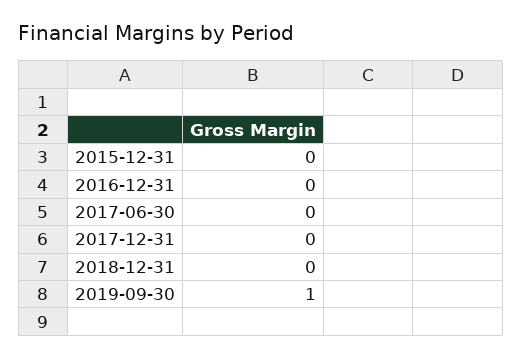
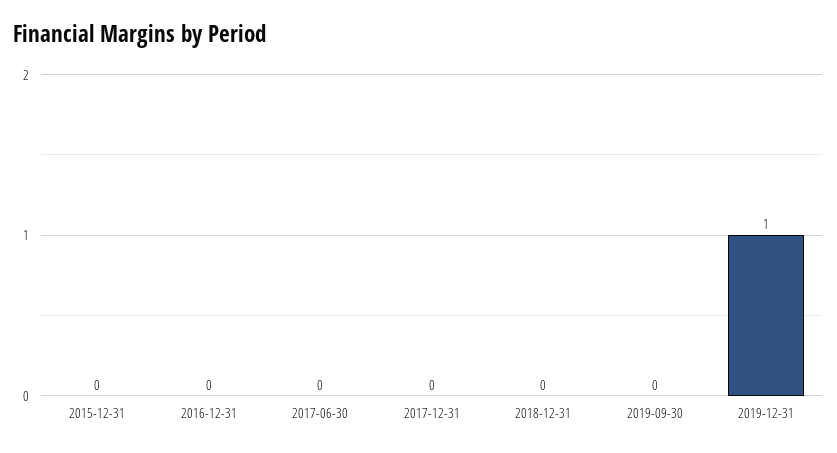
2019-09-30: 1 -> 0
2019-12-31: none -> 1

